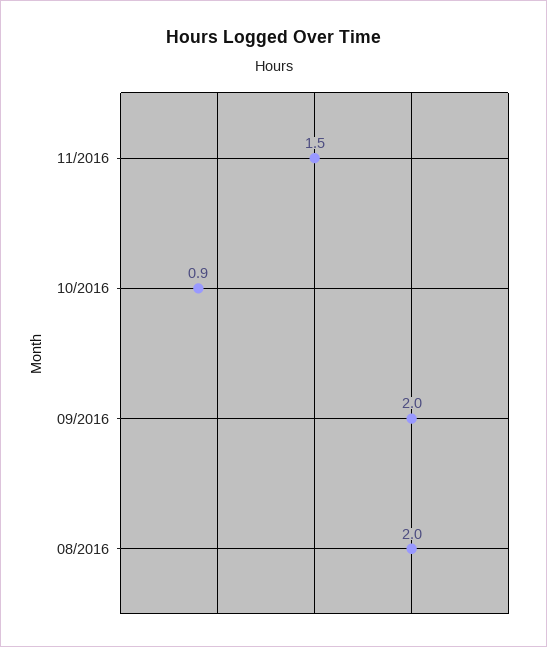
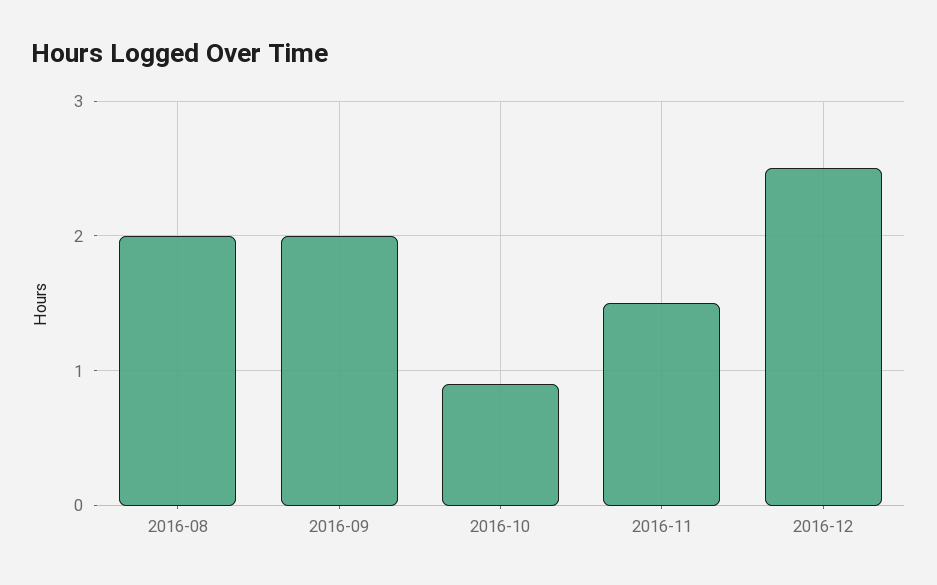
2016-12: none -> 2.5

